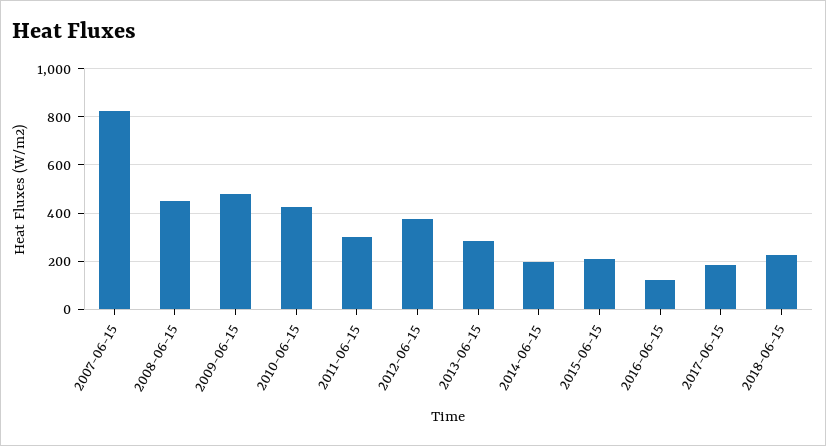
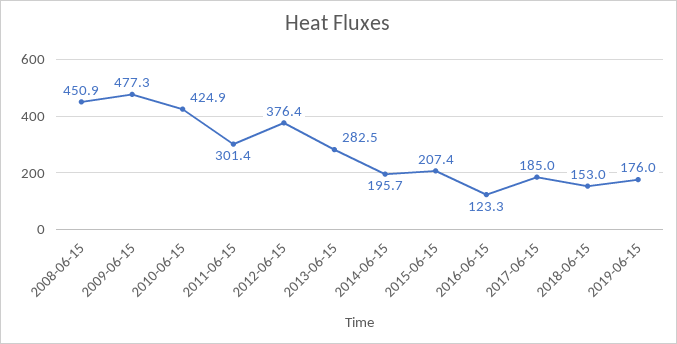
2007-06-15: 825 -> none
2018-06-15: 225 -> 153
2019-06-15: none -> 176

